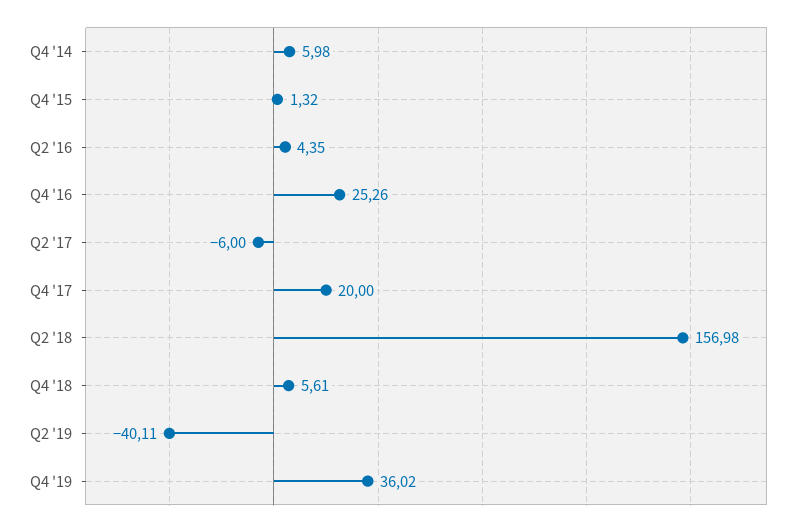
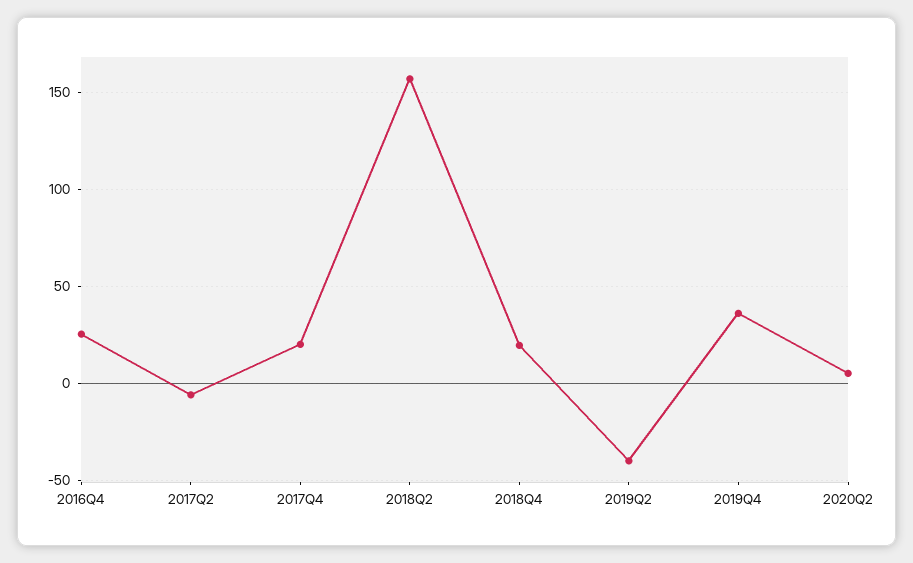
Q4 '14: 5.98 -> none
Q4 '15: 1.32 -> none
Q2 '16: 4.35 -> none
Q4 '18: 5.61 -> 20
2020Q2: none -> 5

